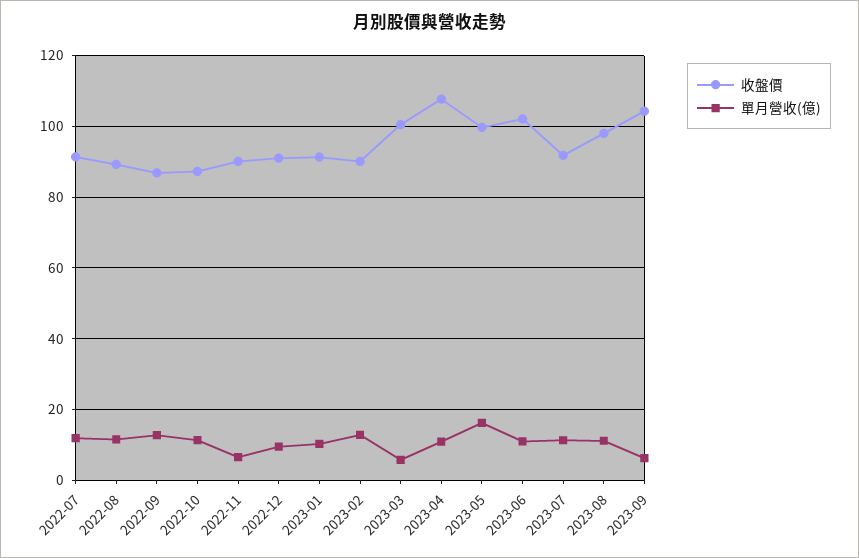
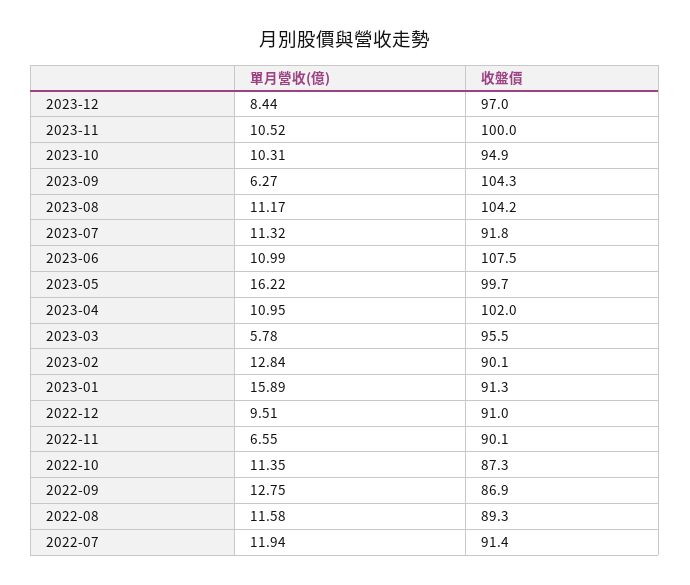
單月營收(億), 2023-01: 10 -> 15.89
收盤價, 2023-03: 100 -> 95.5
收盤價, 2023-04: 108 -> 102
收盤價, 2023-06: 102 -> 107.5
收盤價, 2023-08: 98 -> 104.2
單月營收(億), 2023-12: none -> 8.44
收盤價, 2023-12: none -> 97
單月營收(億), 2023-11: none -> 10.52
收盤價, 2023-11: none -> 100
單月營收(億), 2023-10: none -> 10.31
收盤價, 2023-10: none -> 94.9

